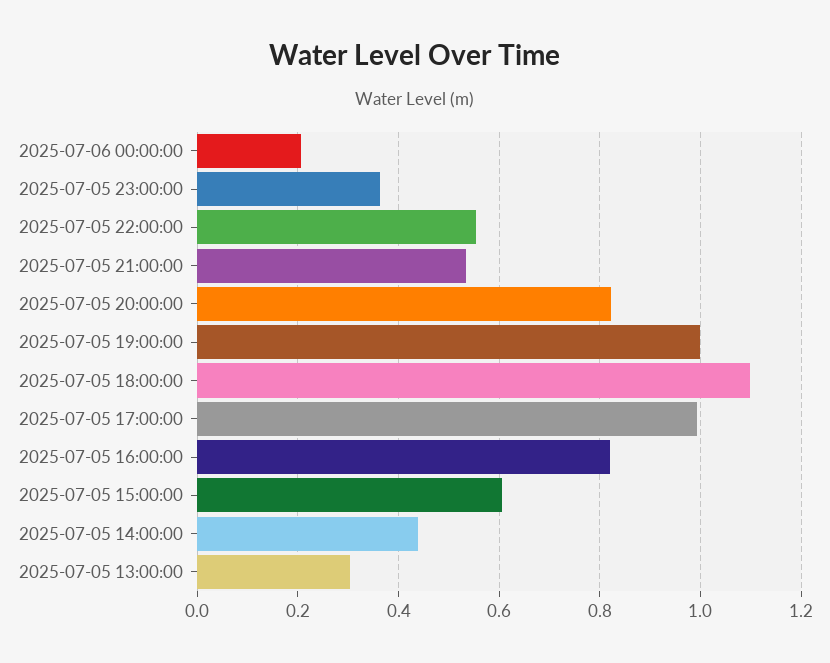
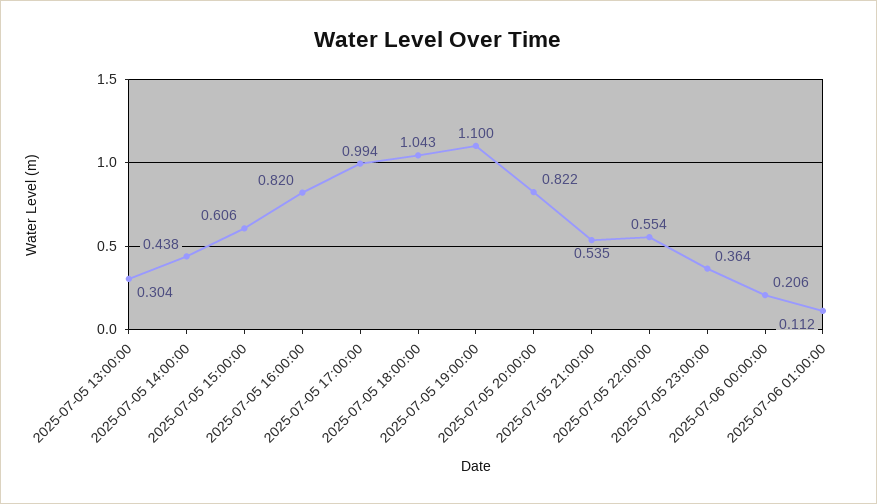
2025-07-05 19:00:00: 1 -> 1.1
2025-07-05 18:00:00: 1.1 -> 1.043
2025-07-06 01:00:00: none -> 0.112

